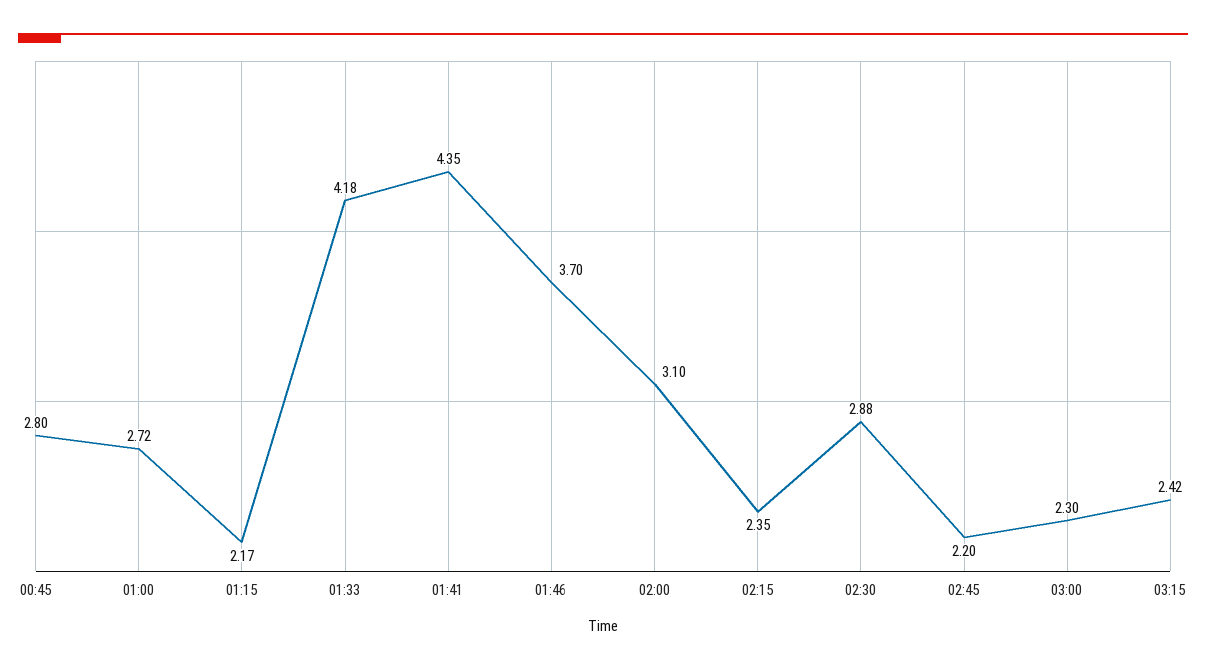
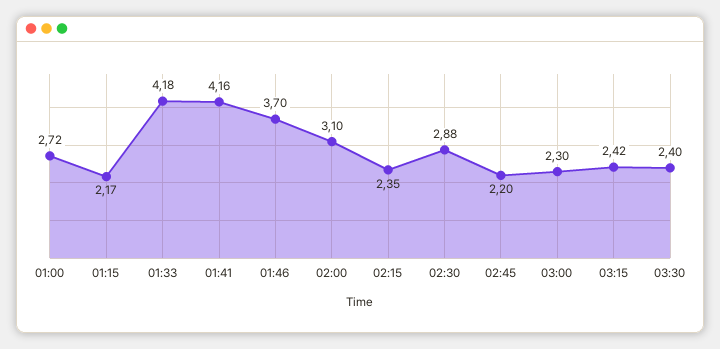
00:45: 2.8 -> none
01:41: 4.35 -> 4.16
03:30: none -> 2.4

